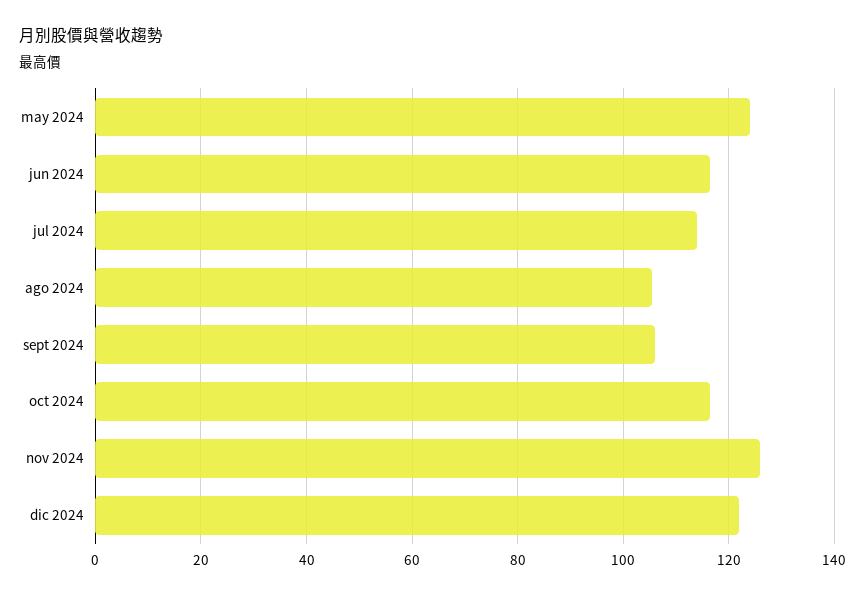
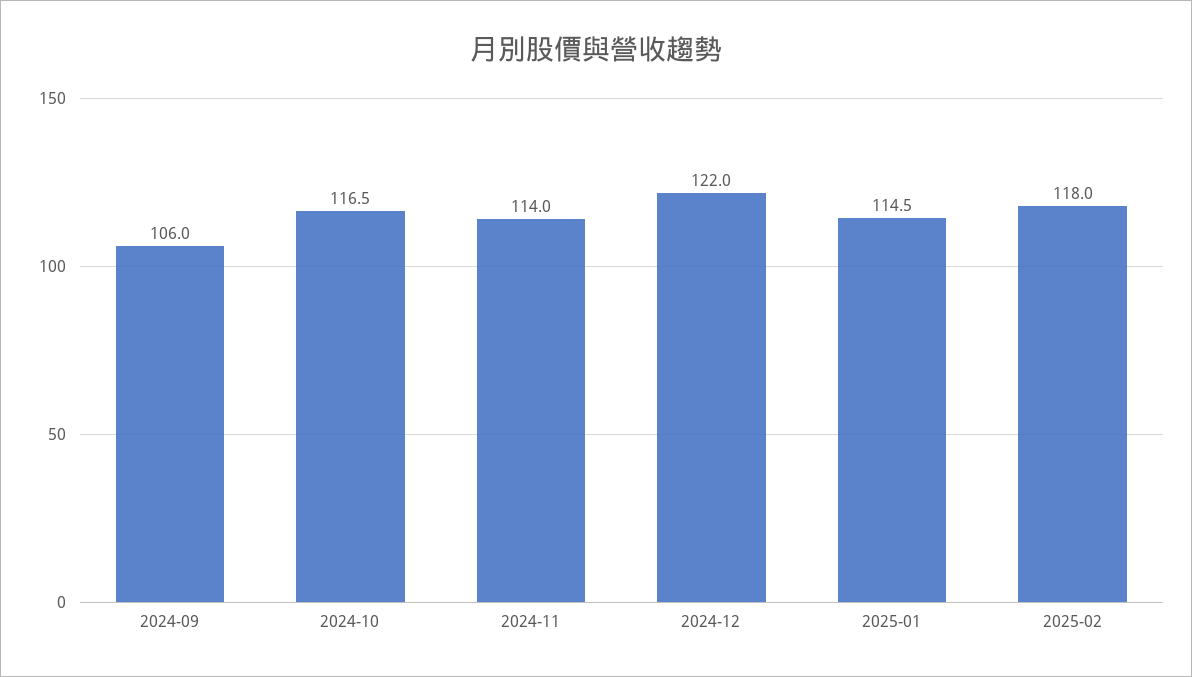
may 2024: 124 -> none
jun 2024: 116 -> none
jul 2024: 114 -> none
ago 2024: 106 -> none
nov 2024: 126 -> 114
2025-01: none -> 114.5
2025-02: none -> 118

